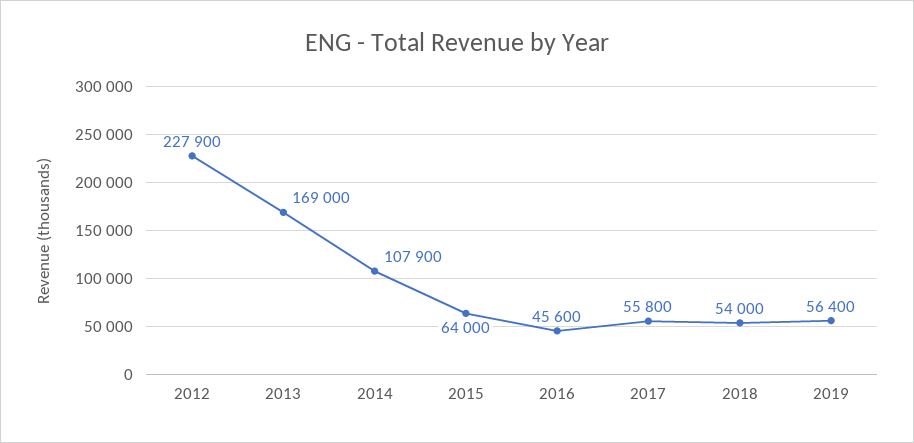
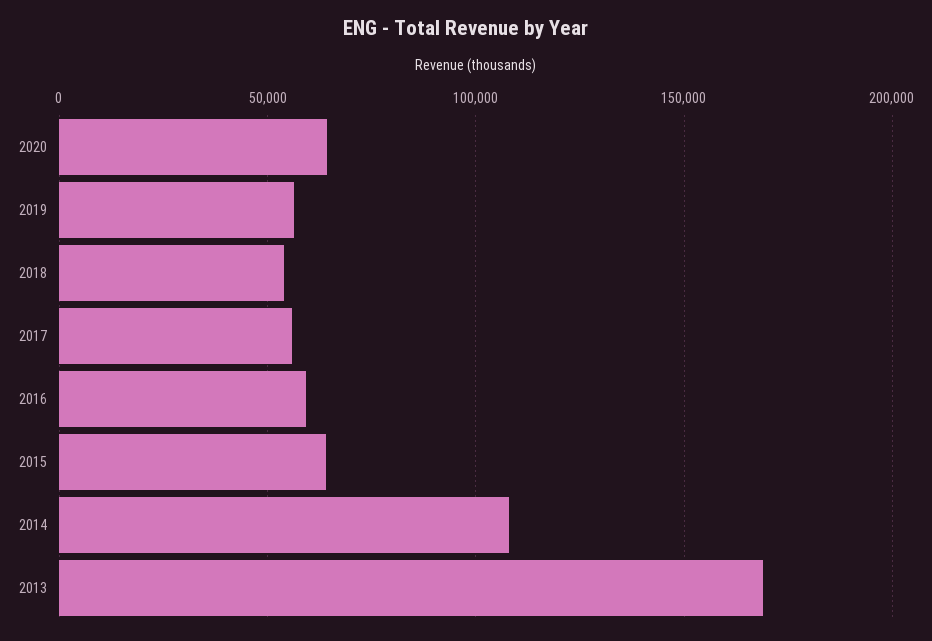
2012: 227900 -> none
2016: 45600 -> 60000
2020: none -> 65000

